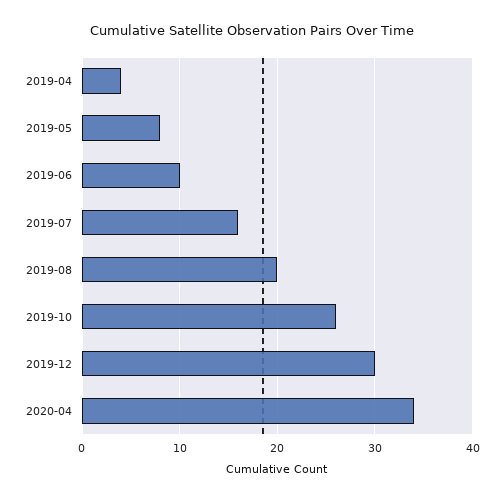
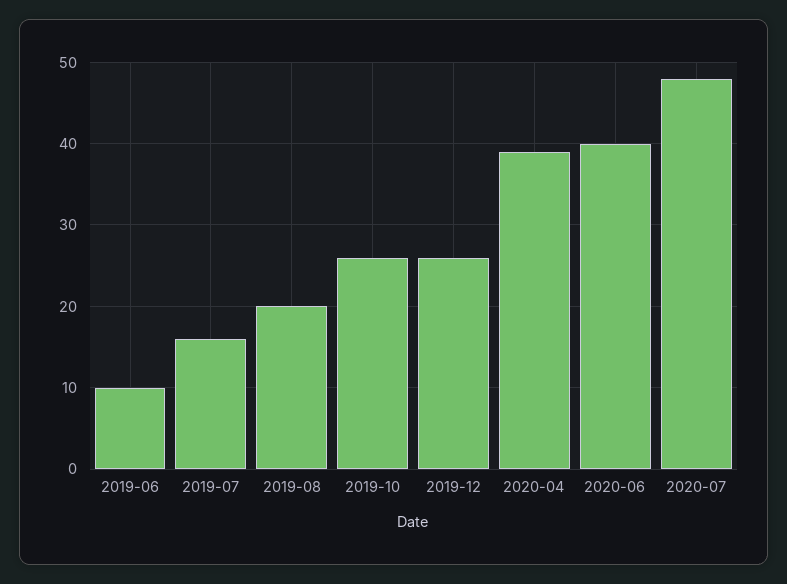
2019-04: 4 -> none
2019-05: 8 -> none
2019-12: 30 -> 26
2020-04: 34 -> 39
2020-06: none -> 40
2020-07: none -> 48

